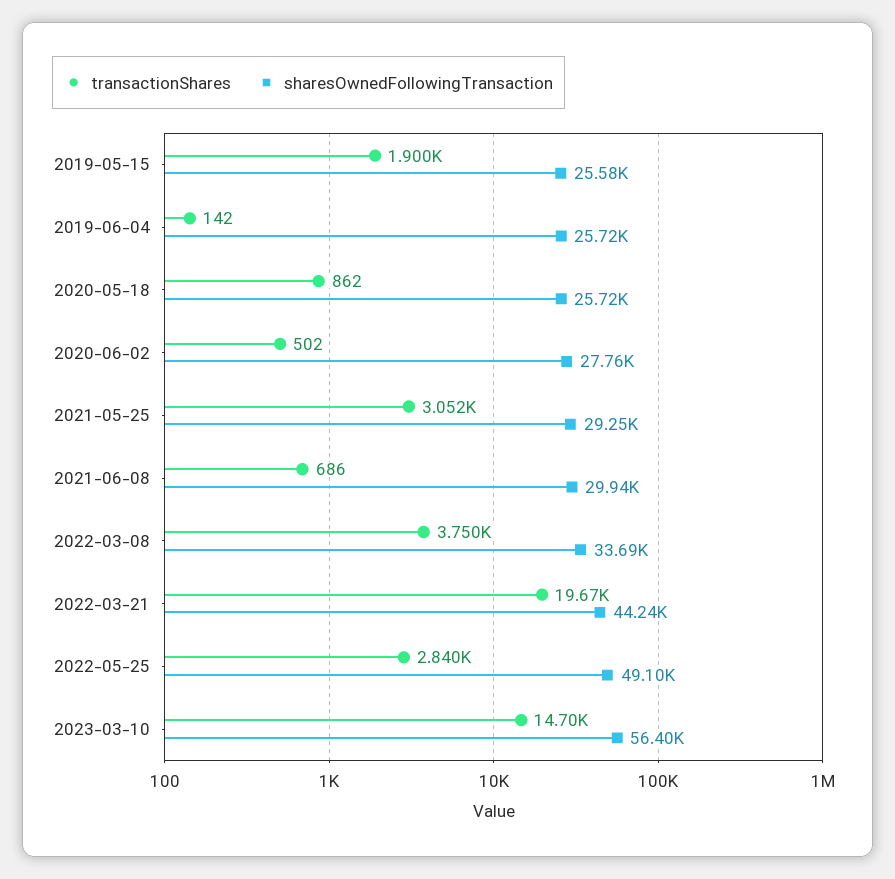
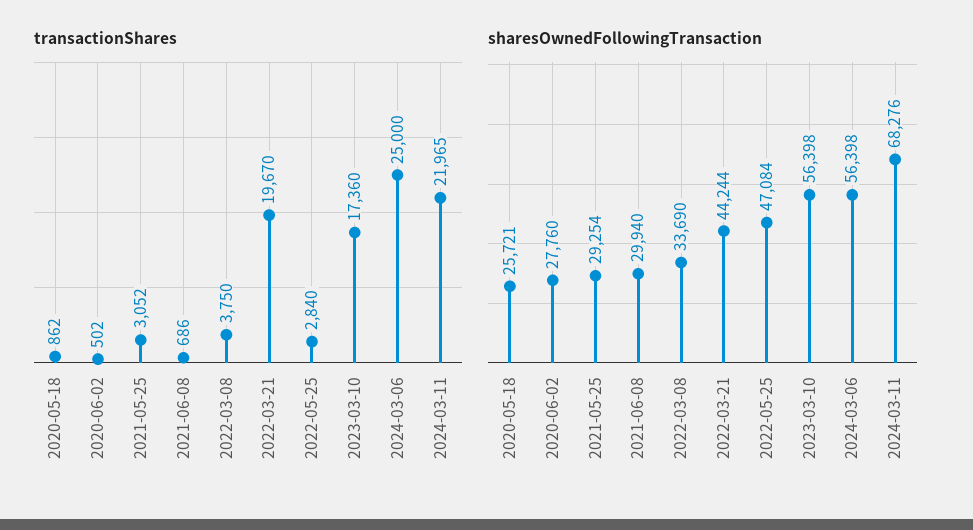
transactionShares, 2019-05-15: 1900 -> none
sharesOwnedFollowingTransaction, 2019-05-15: 25580 -> none
transactionShares, 2019-06-04: 142 -> none
sharesOwnedFollowingTransaction, 2019-06-04: 25720 -> none
sharesOwnedFollowingTransaction, 2022-05-25: 49100 -> 47084
transactionShares, 2023-03-10: 14700 -> 17360
transactionShares, 2024-03-06: none -> 25000
transactionShares, 2024-03-11: none -> 21965
sharesOwnedFollowingTransaction, 2024-03-06: none -> 56398
sharesOwnedFollowingTransaction, 2024-03-11: none -> 68276

